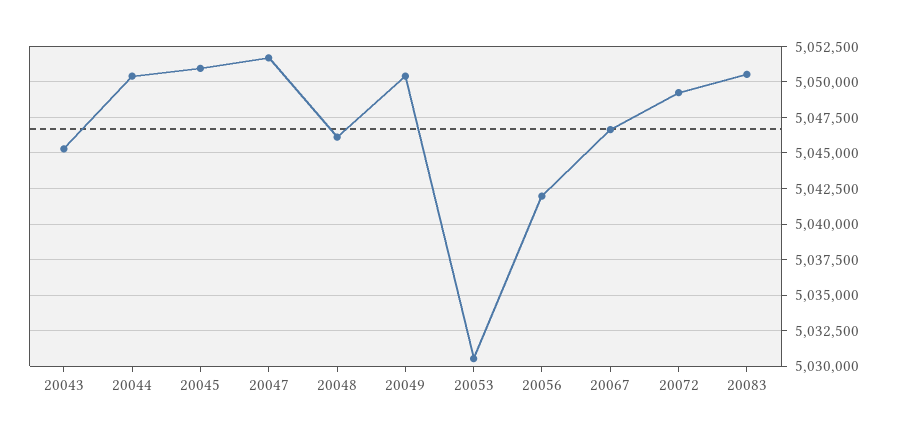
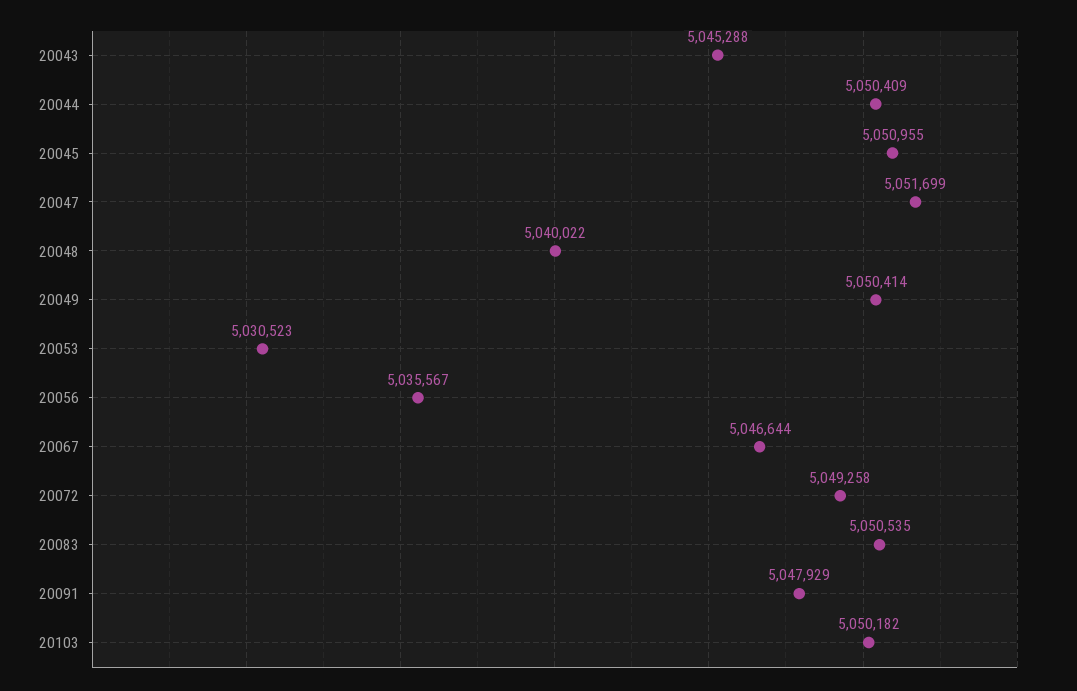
20048: 5046000 -> 5040022
20056: 5042000 -> 5035567
20091: none -> 5047929
20103: none -> 5050182

